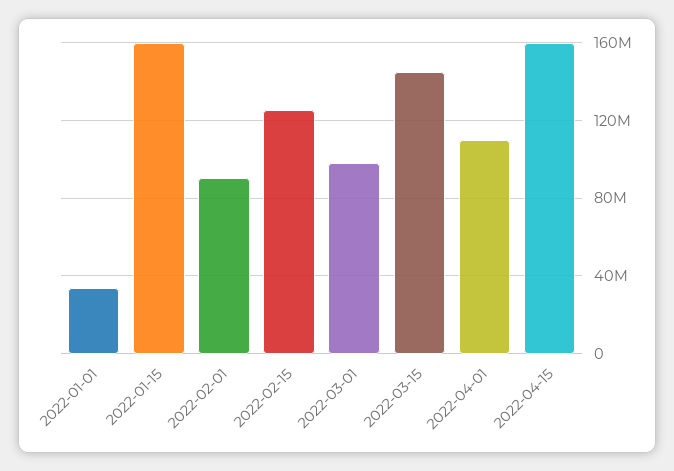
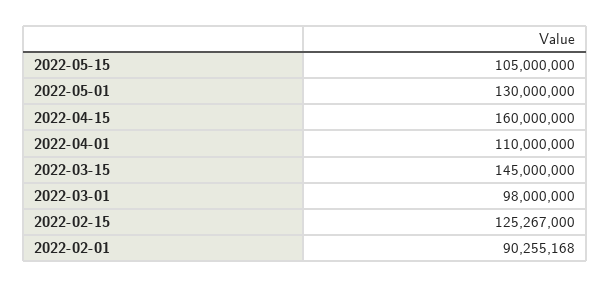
2022-01-01: 35000000 -> none
2022-01-15: 160000000 -> none
2022-05-15: none -> 105000000
2022-05-01: none -> 130000000

